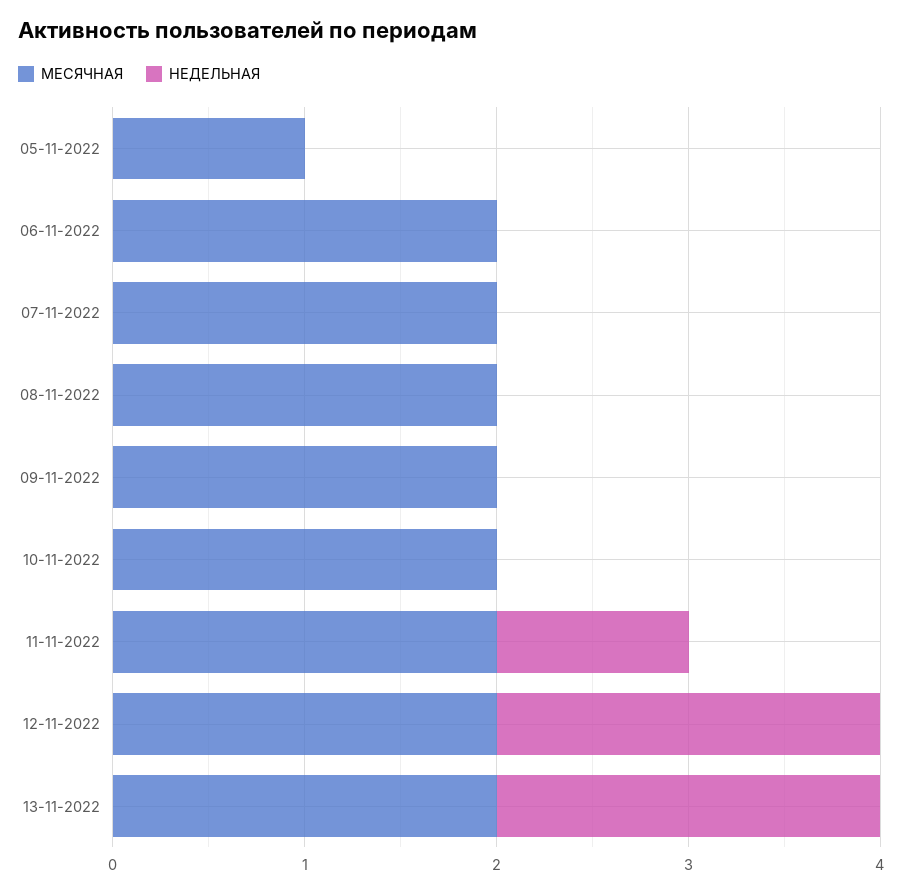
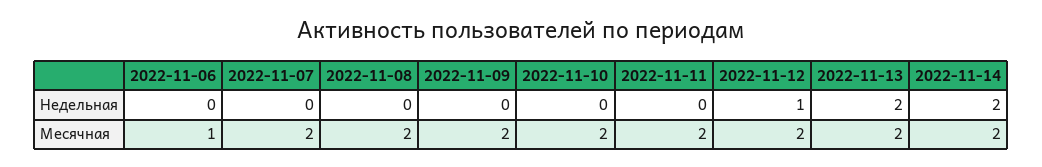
МЕСЯЧНАЯ, 05-11-2022: 1 -> none
НЕДЕЛЬНАЯ, 05-11-2022: 0 -> none
МЕСЯЧНАЯ, 06-11-2022: 2 -> 1
НЕДЕЛЬНАЯ, 11-11-2022: 1 -> 0
НЕДЕЛЬНАЯ, 12-11-2022: 2 -> 1
НЕДЕЛЬНАЯ, 2022-11-14: none -> 2
МЕСЯЧНАЯ, 2022-11-14: none -> 2

